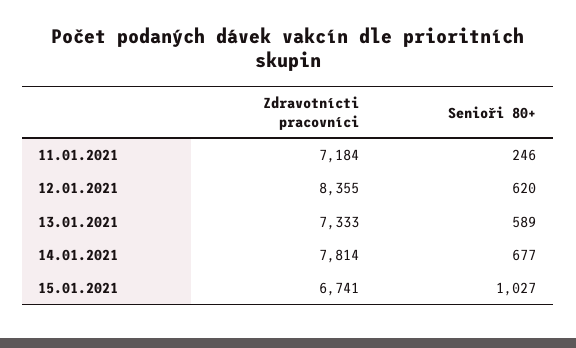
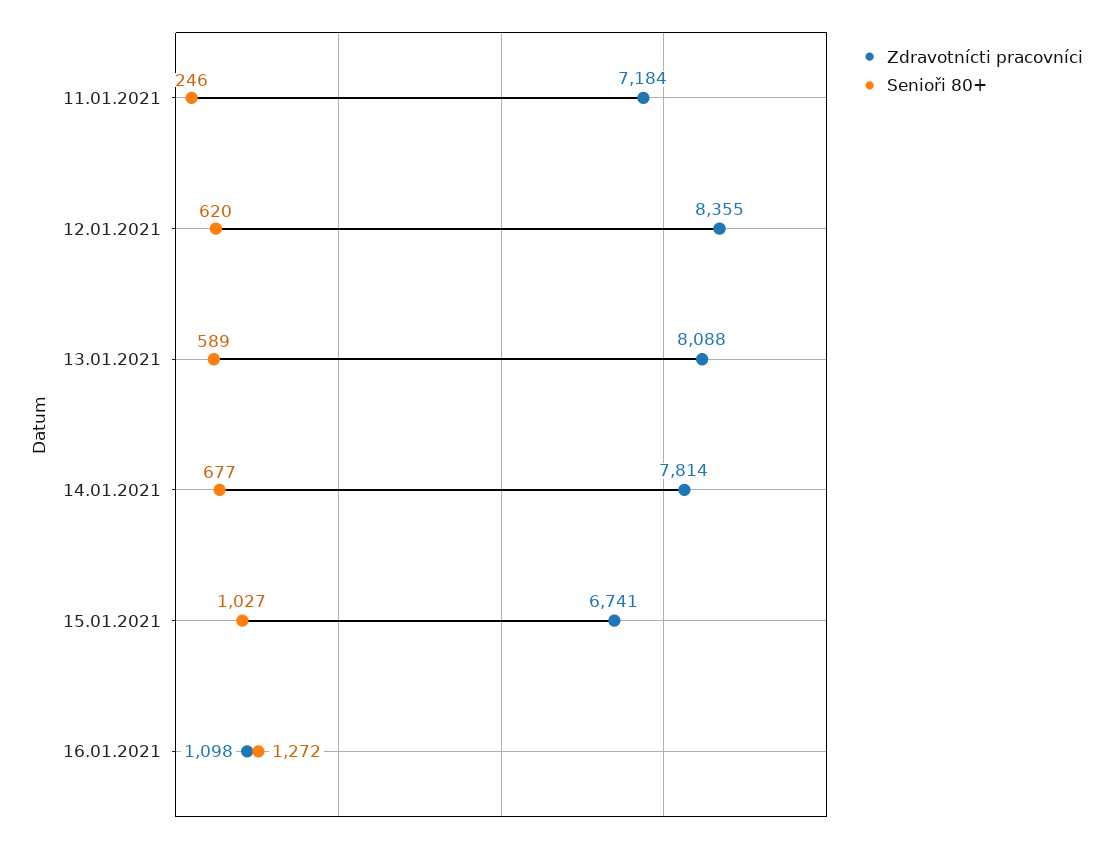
Zdravotnícti pracovníci, 13.01.2021: 7333 -> 8088
Zdravotnícti pracovníci, 16.01.2021: none -> 1098
Senioři 80+, 16.01.2021: none -> 1272

